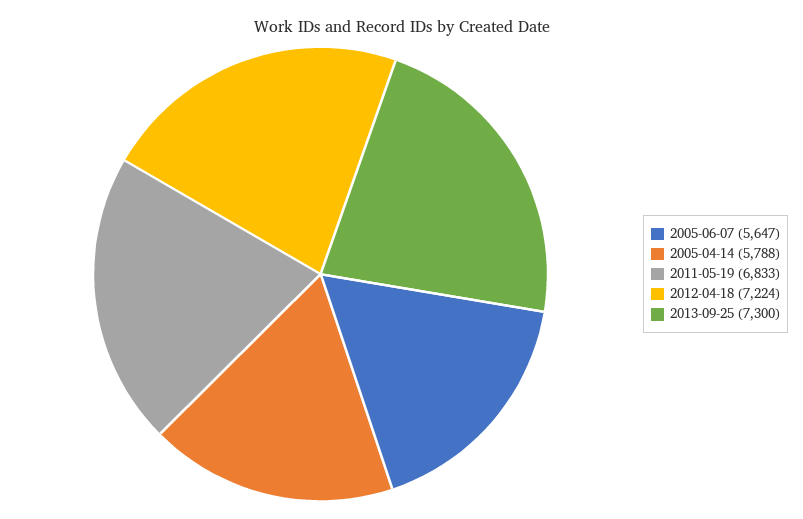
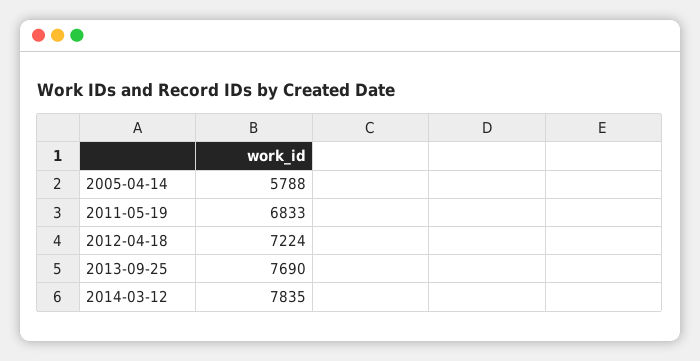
2005-06-07: 5647 -> none
2013-09-25: 7300 -> 7690
2014-03-12: none -> 7835

